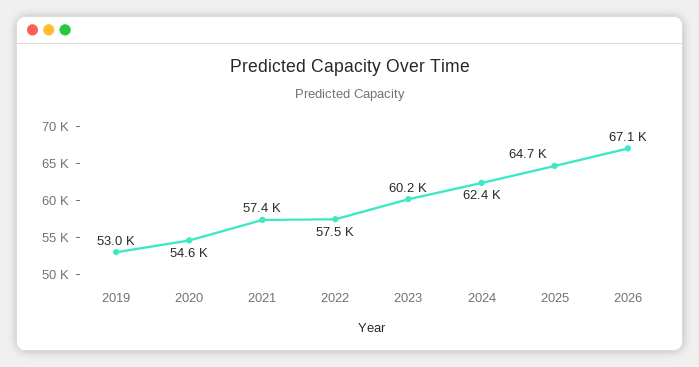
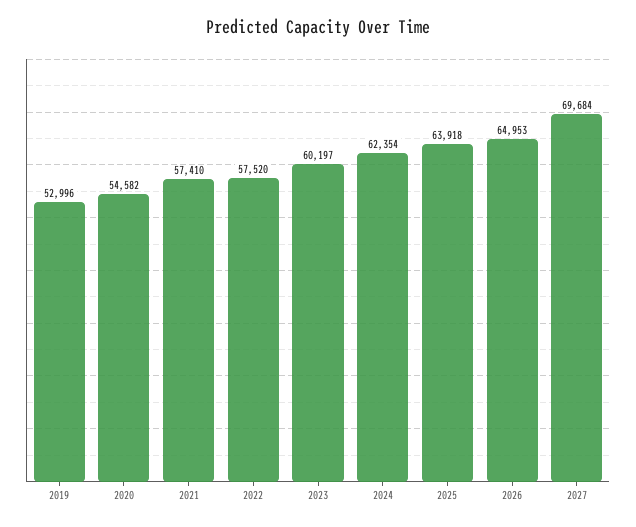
2025: 64700 -> 63918
2026: 67100 -> 64953
2027: none -> 69684

